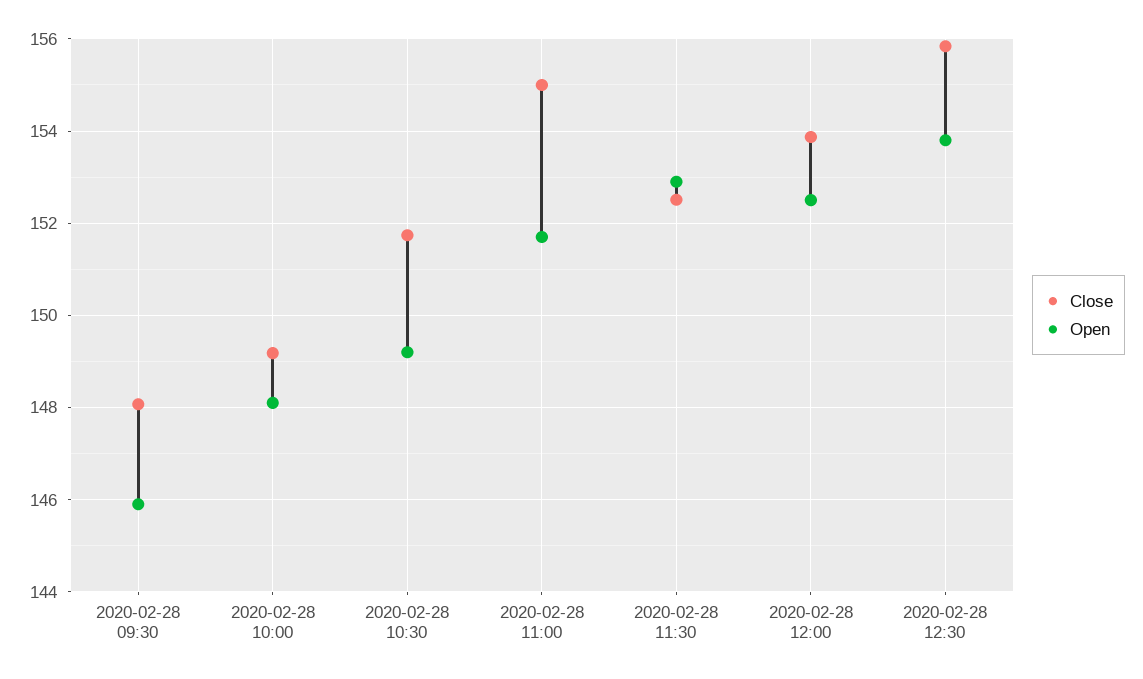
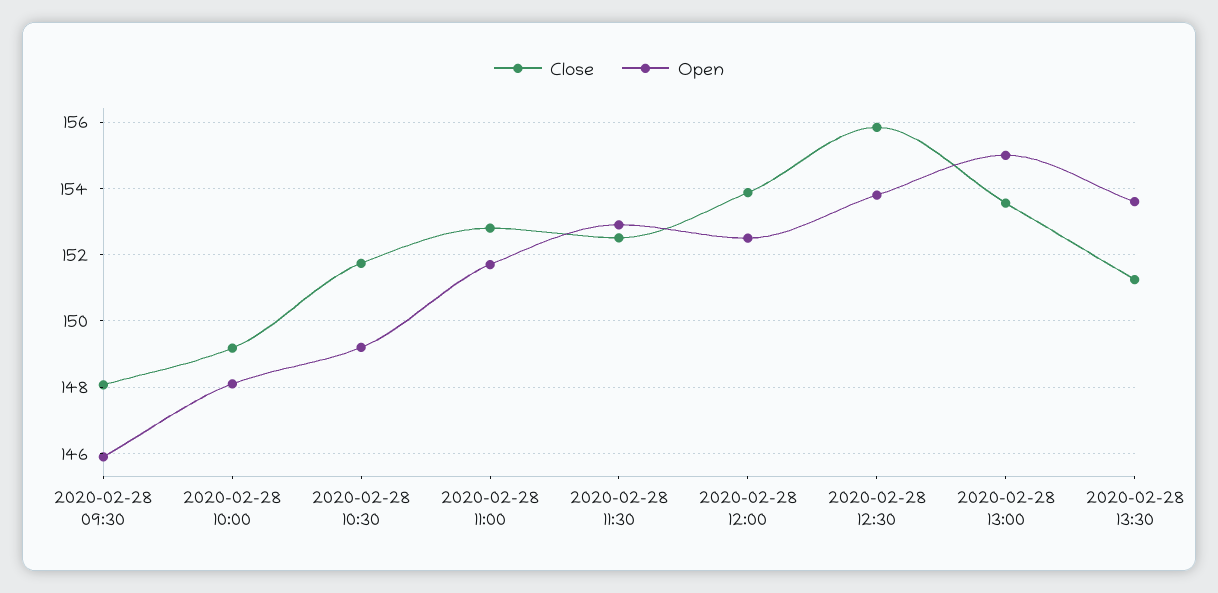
Close, 2020-02-28 11:00: 155 -> 152.8
Close, 2020-02-28 13:00: none -> 153.6
Open, 2020-02-28 13:00: none -> 155
Close, 2020-02-28 13:30: none -> 151.2
Open, 2020-02-28 13:30: none -> 153.6

